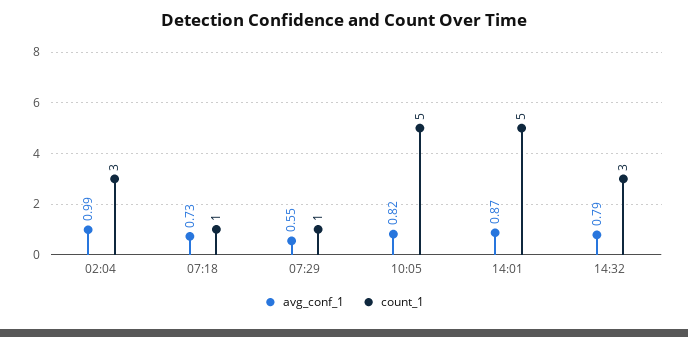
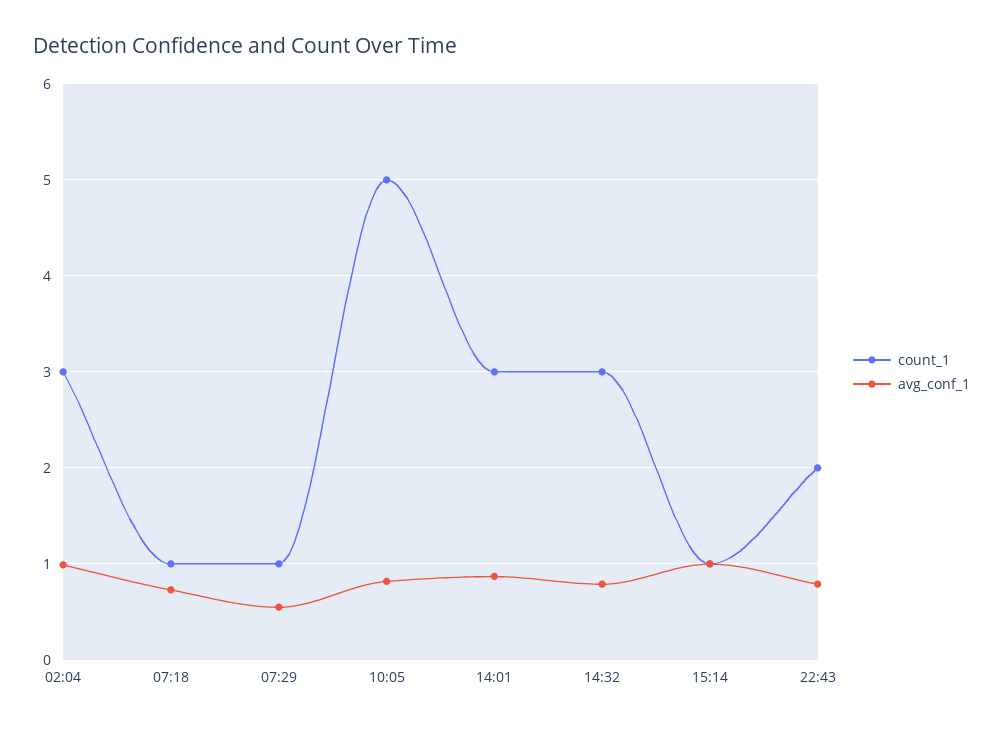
count_1, 14:01: 5 -> 3
count_1, 15:14: none -> 1
avg_conf_1, 15:14: none -> 1
count_1, 22:43: none -> 2
avg_conf_1, 22:43: none -> 0.8

